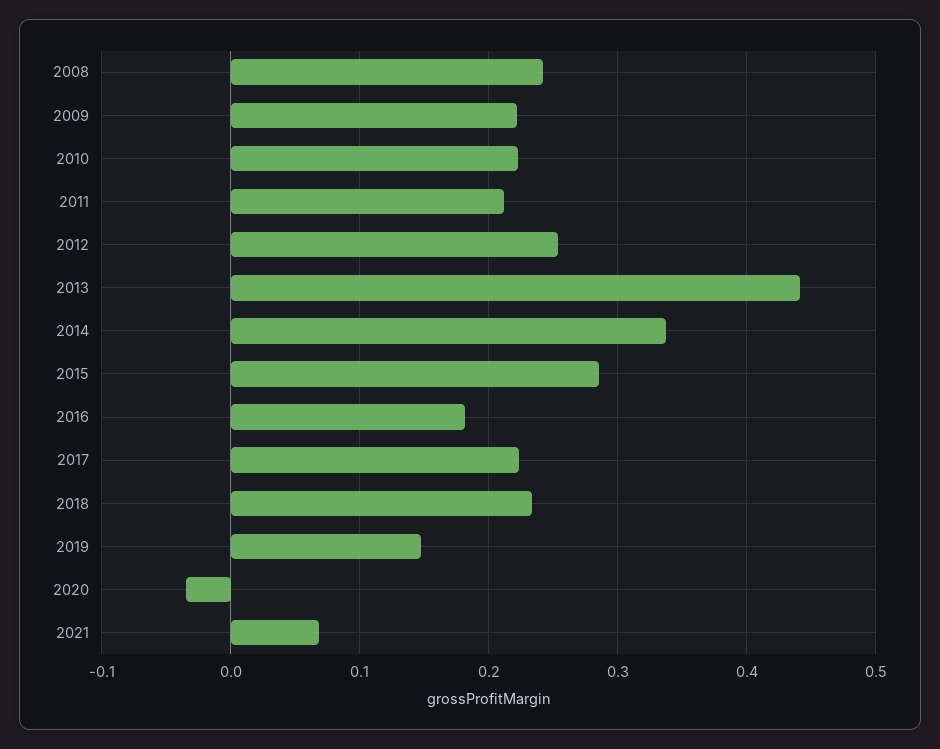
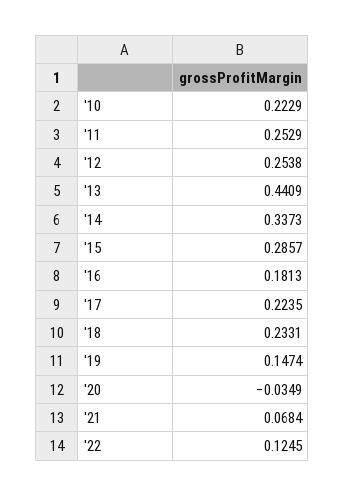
2008: 0.24 -> none
2009: 0.22 -> none
2011: 0.21 -> 0.2529
'22: none -> 0.1245

